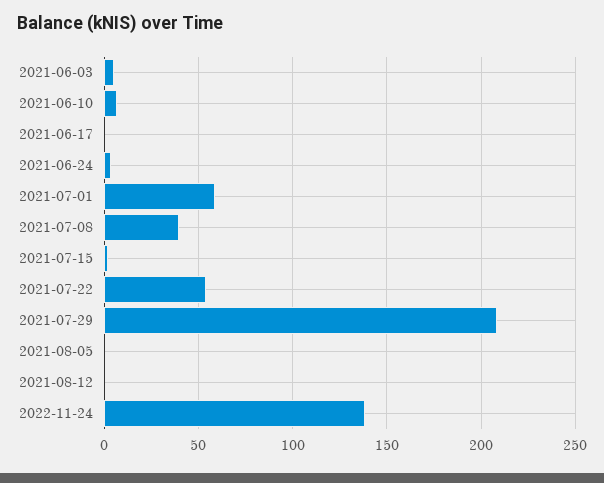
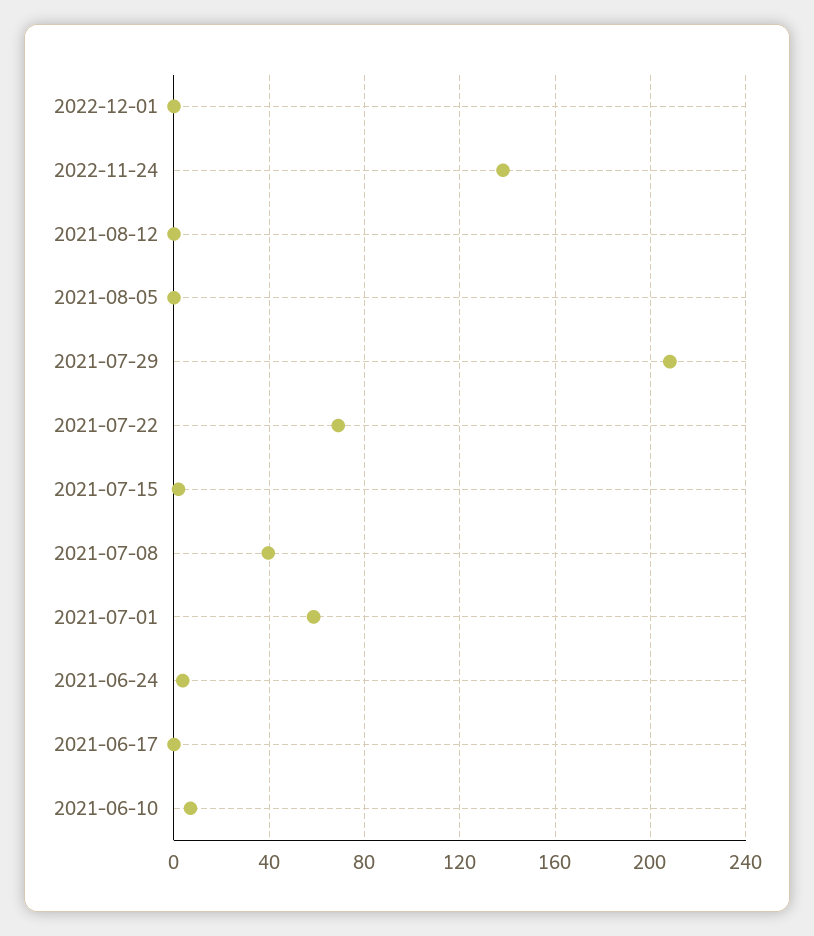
2021-06-03: 5 -> none
2021-07-22: 55 -> 70
2022-12-01: none -> 0

